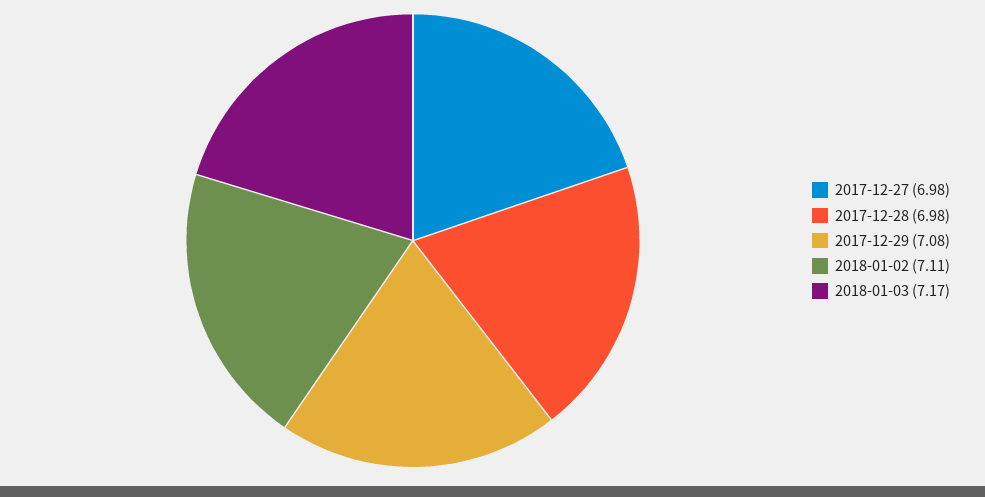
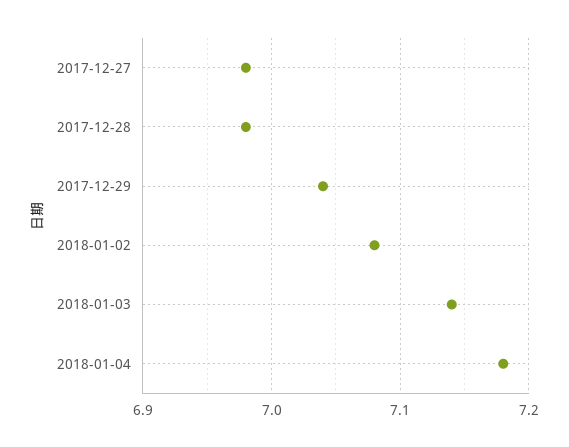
2017-12-29: 7.08 -> 7.04
2018-01-02: 7.11 -> 7.08
2018-01-03: 7.17 -> 7.14
2018-01-04: none -> 7.18

